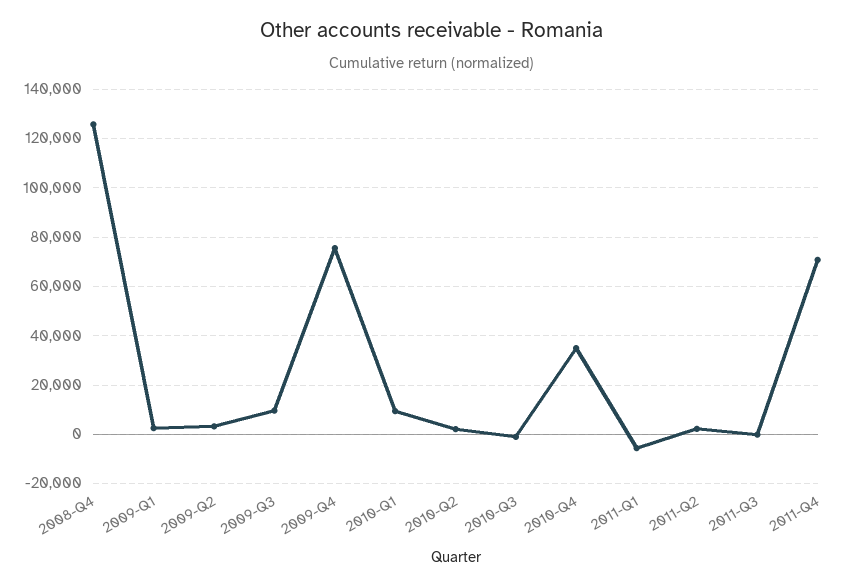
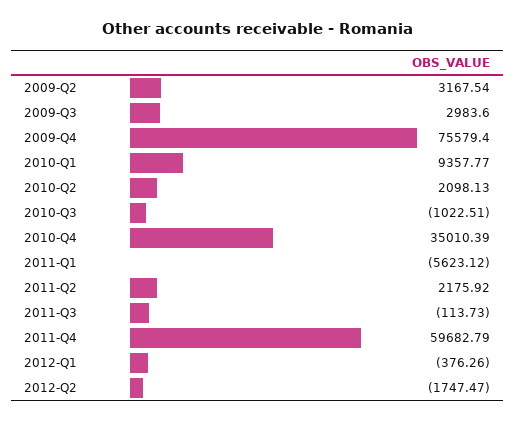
2008-Q4: 125000 -> none
2009-Q1: 2500 -> none
2009-Q3: 10000 -> 2983.6
2011-Q4: 70000 -> 59682.79
2012-Q1: none -> -376.26
2012-Q2: none -> -1747.47

